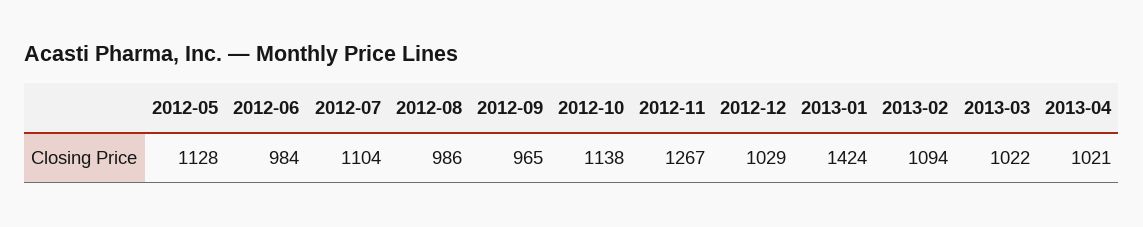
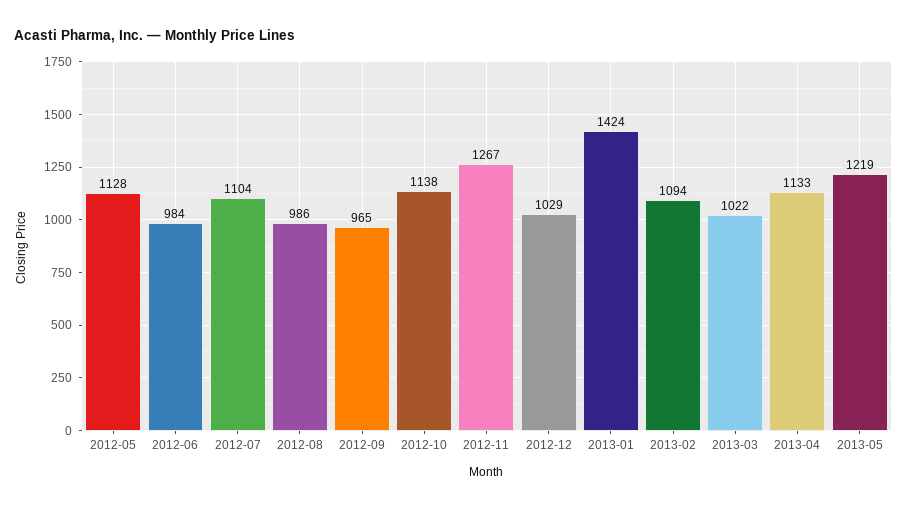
2013-04: 1021 -> 1133
2013-05: none -> 1219

